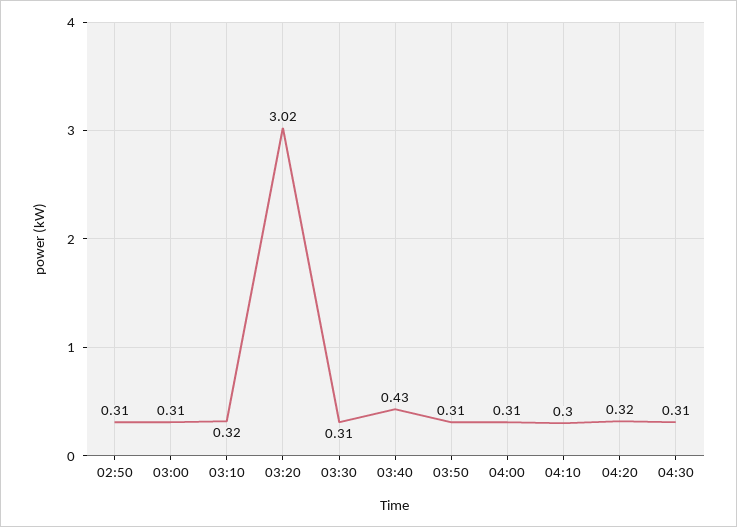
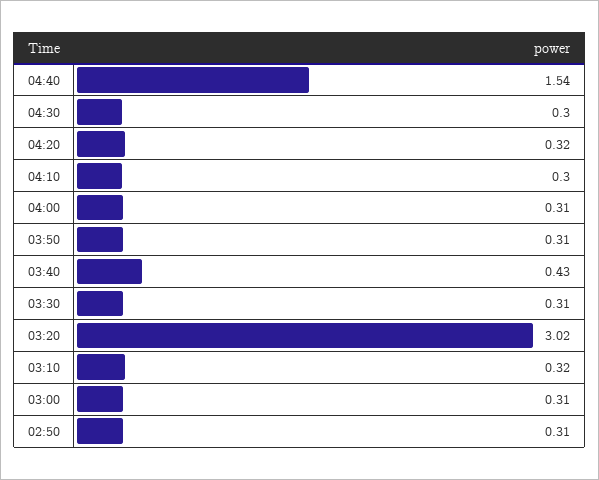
04:30: 0.31 -> 0.3
04:40: none -> 1.54

